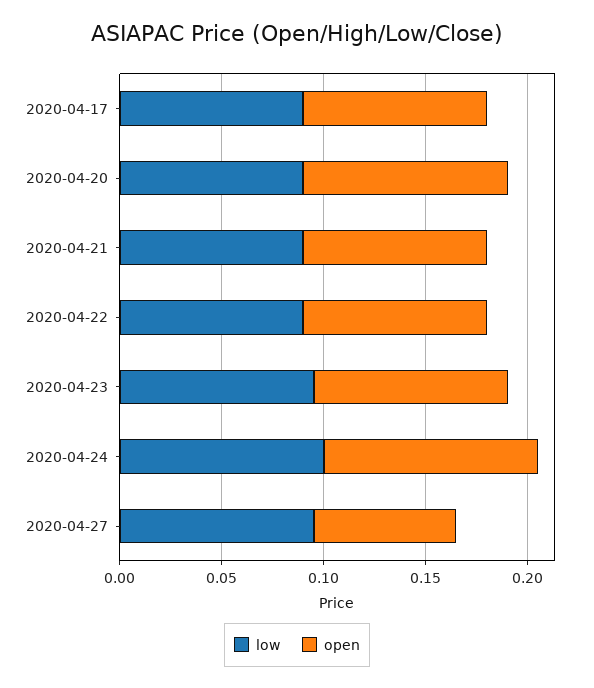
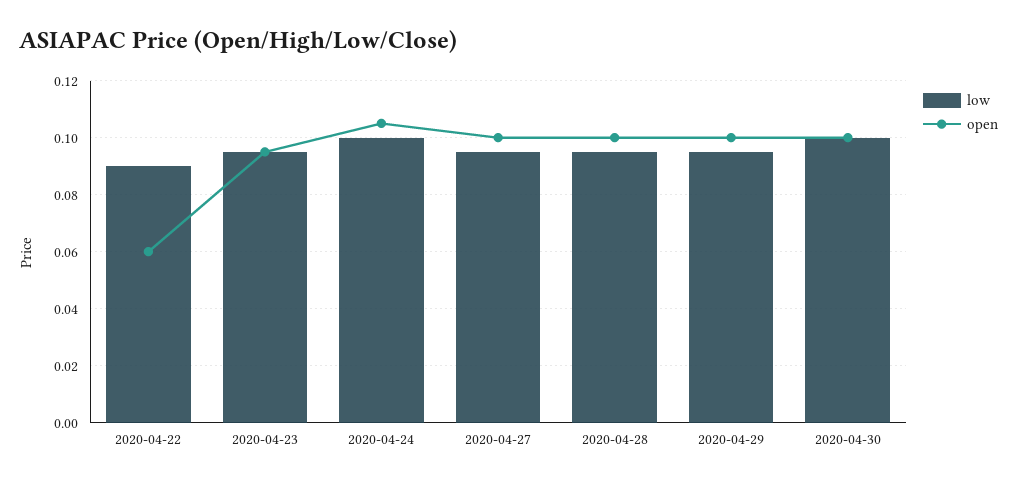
low, 2020-04-17: 0.09 -> none
open, 2020-04-17: 0.09 -> none
low, 2020-04-20: 0.09 -> none
open, 2020-04-20: 0.1 -> none
low, 2020-04-21: 0.09 -> none
open, 2020-04-21: 0.09 -> none
open, 2020-04-22: 0.09 -> 0.06
open, 2020-04-27: 0.07 -> 0.1
low, 2020-04-28: none -> 0.095
open, 2020-04-28: none -> 0.1
low, 2020-04-29: none -> 0.095
open, 2020-04-29: none -> 0.1
low, 2020-04-30: none -> 0.1
open, 2020-04-30: none -> 0.1

